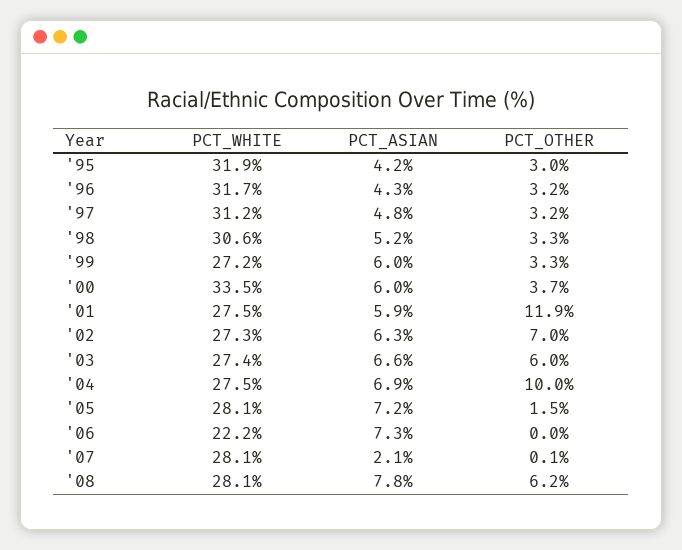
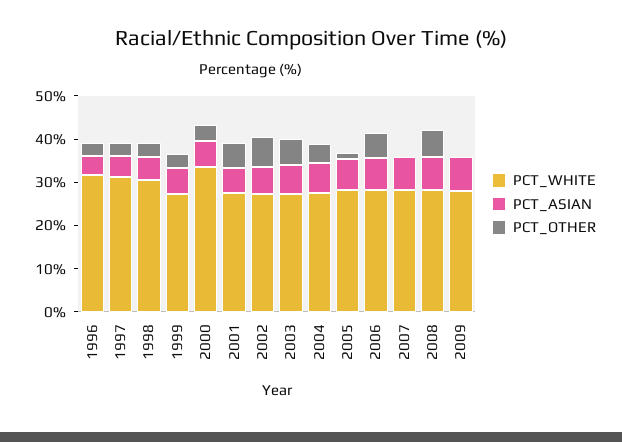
PCT_WHITE, '95: 31.9 -> none
PCT_ASIAN, '95: 4.2 -> none
PCT_OTHER, '95: 3 -> none
PCT_OTHER, '01: 11.9 -> 6
PCT_OTHER, '04: 10 -> 4
PCT_WHITE, '06: 22.2 -> 28
PCT_OTHER, '06: 0 -> 6
PCT_ASIAN, '07: 2.1 -> 8
PCT_WHITE, 2009: none -> 28
PCT_ASIAN, 2009: none -> 8
PCT_OTHER, 2009: none -> 0

